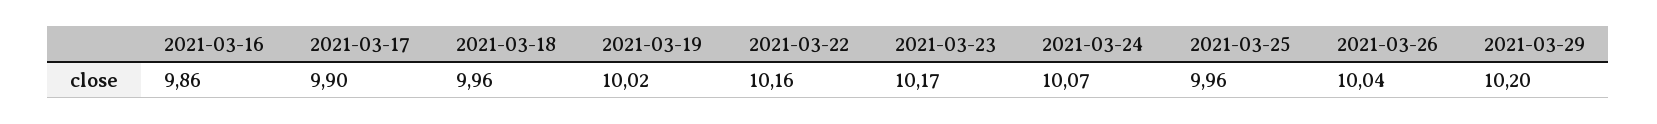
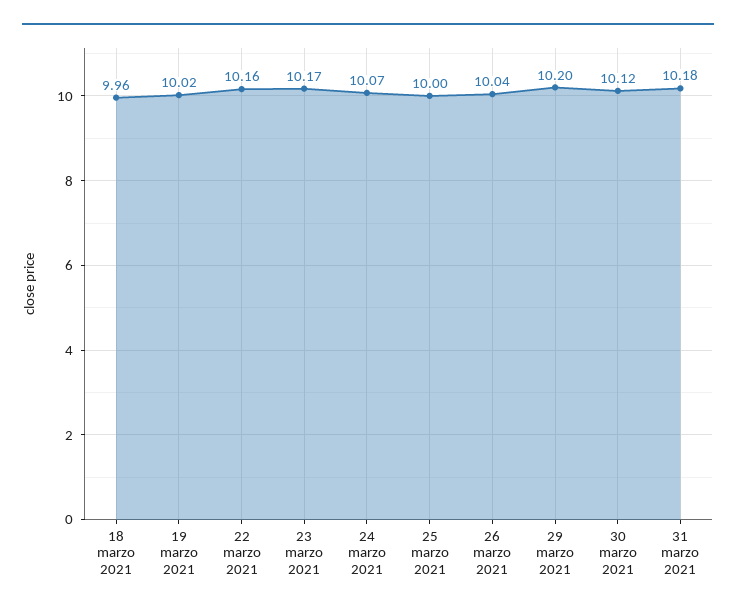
2021-03-16: 9.86 -> none
2021-03-17: 9.9 -> none
2021-03-25: 9.96 -> 10
30 marzo 2021: none -> 10.12
31 marzo 2021: none -> 10.18

